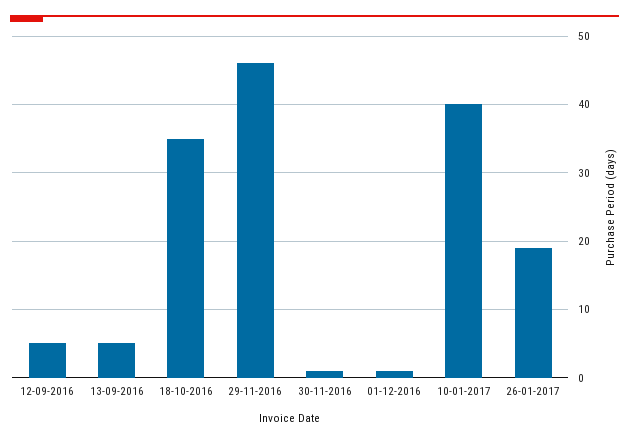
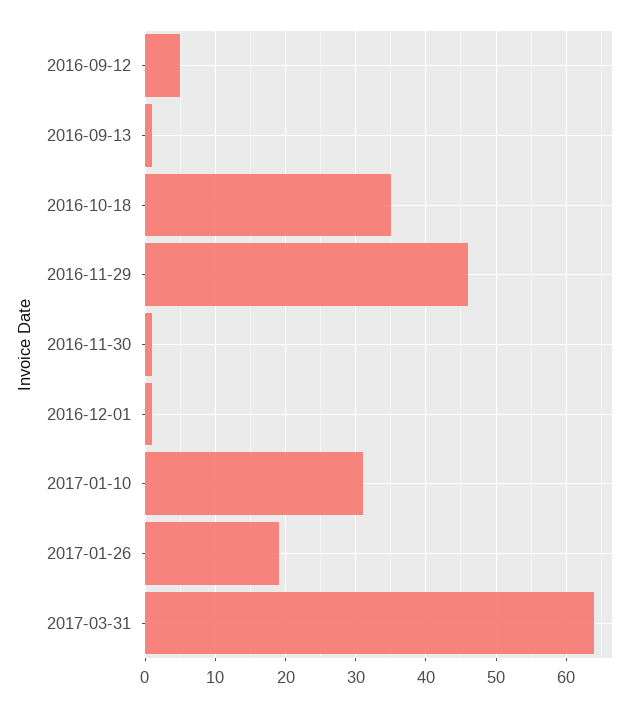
13-09-2016: 5 -> 1
10-01-2017: 40 -> 31
2017-03-31: none -> 64

